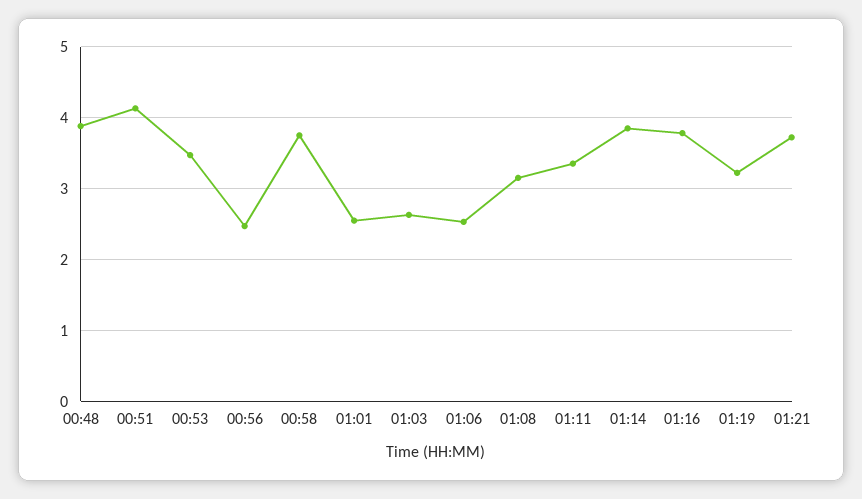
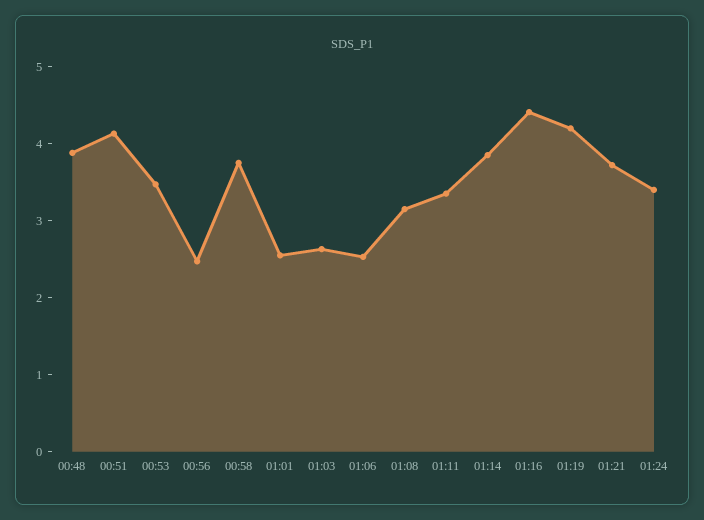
01:16: 3.8 -> 4.4
01:19: 3.2 -> 4.2
01:24: none -> 3.4

